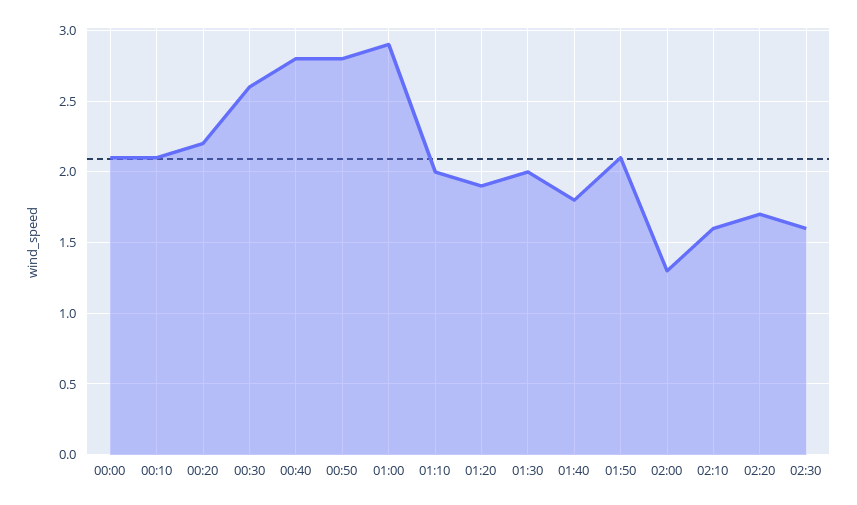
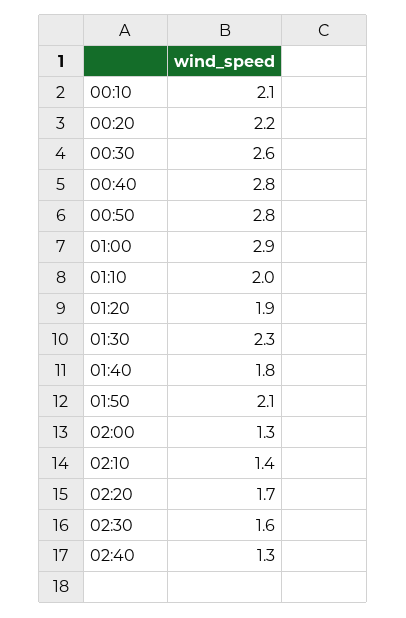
00:00: 2.1 -> none
01:30: 2 -> 2.3
02:10: 1.6 -> 1.4
02:40: none -> 1.3

